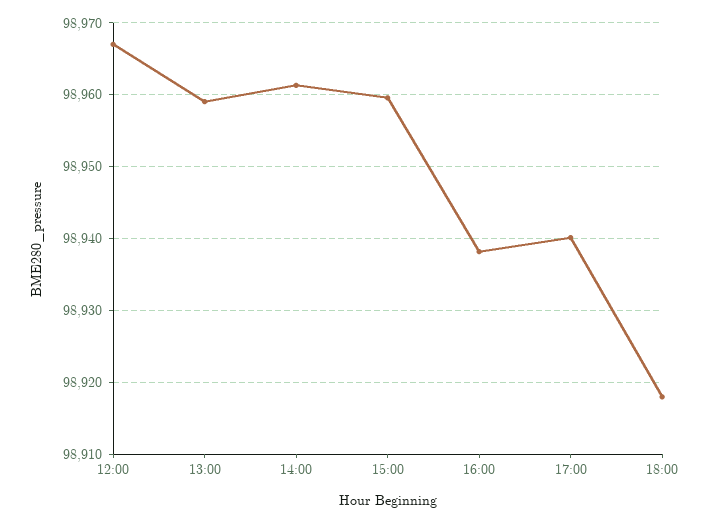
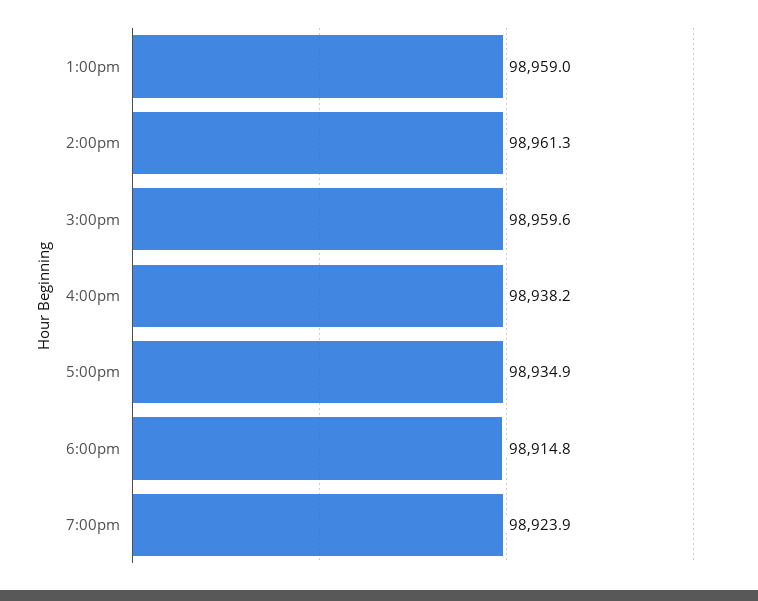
12:00: 98967 -> none
17:00: 98940 -> 98934.9
18:00: 98918 -> 98914.8
7:00pm: none -> 98923.9

